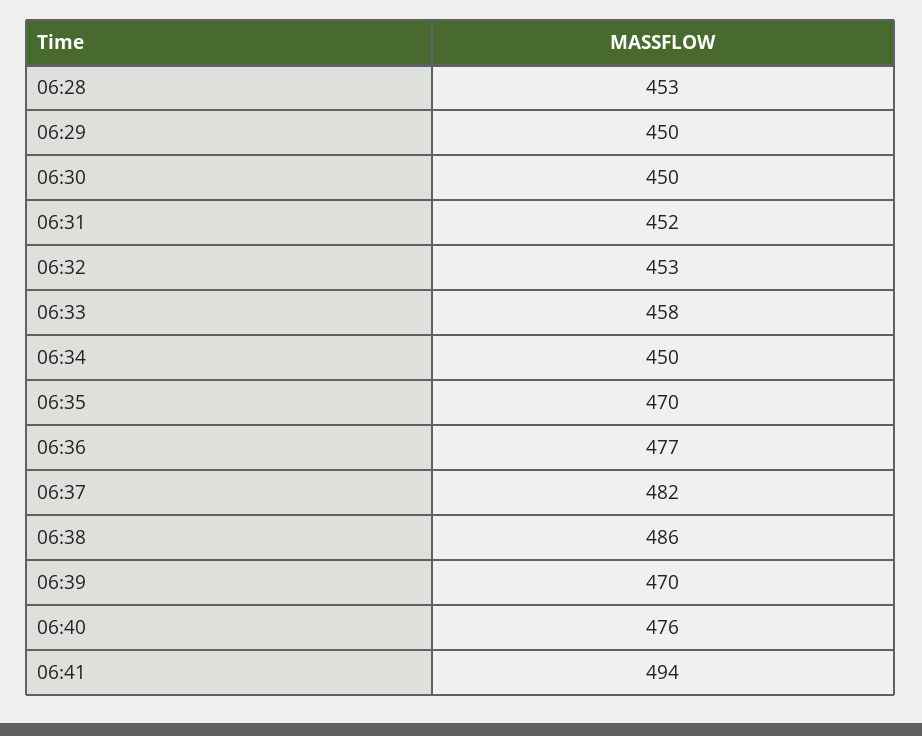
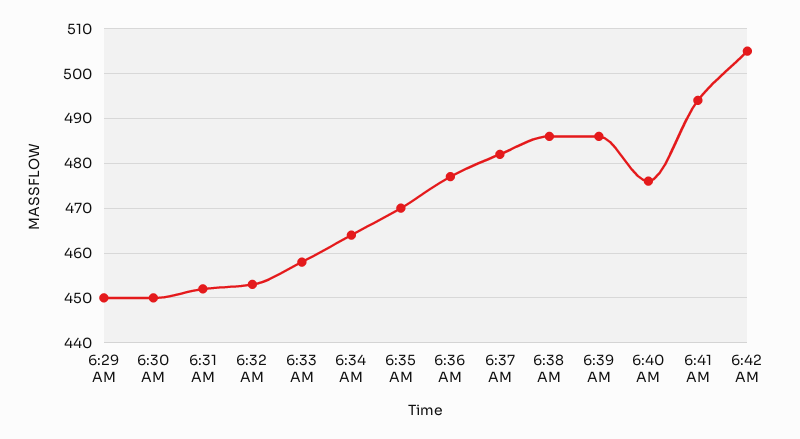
06:28: 453 -> none
06:34: 450 -> 465
06:39: 470 -> 485
6:42 AM: none -> 505

